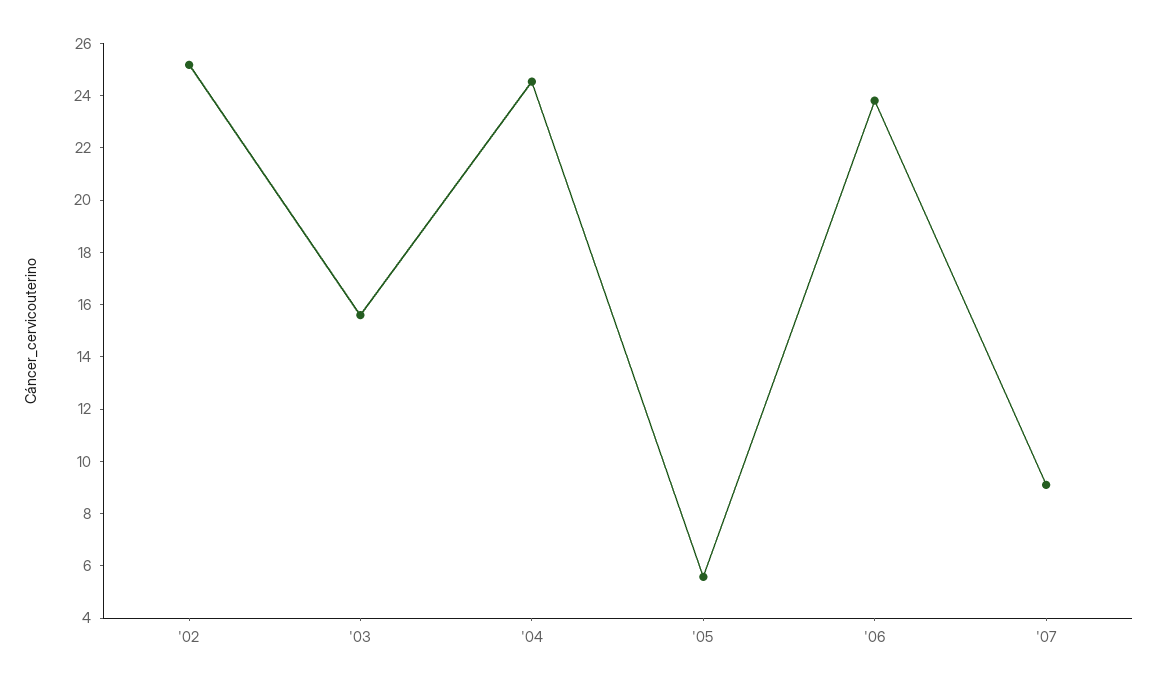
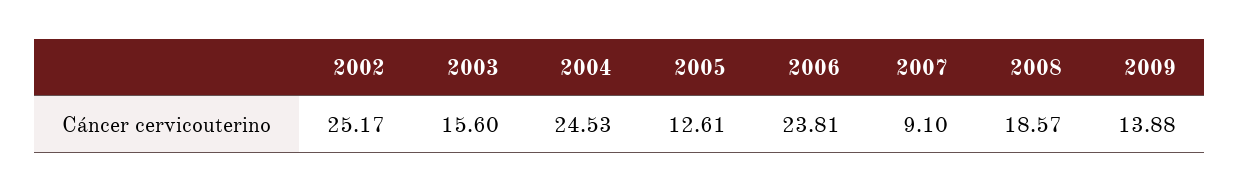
'05: 5.5 -> 12.61
2008: none -> 18.57
2009: none -> 13.88

